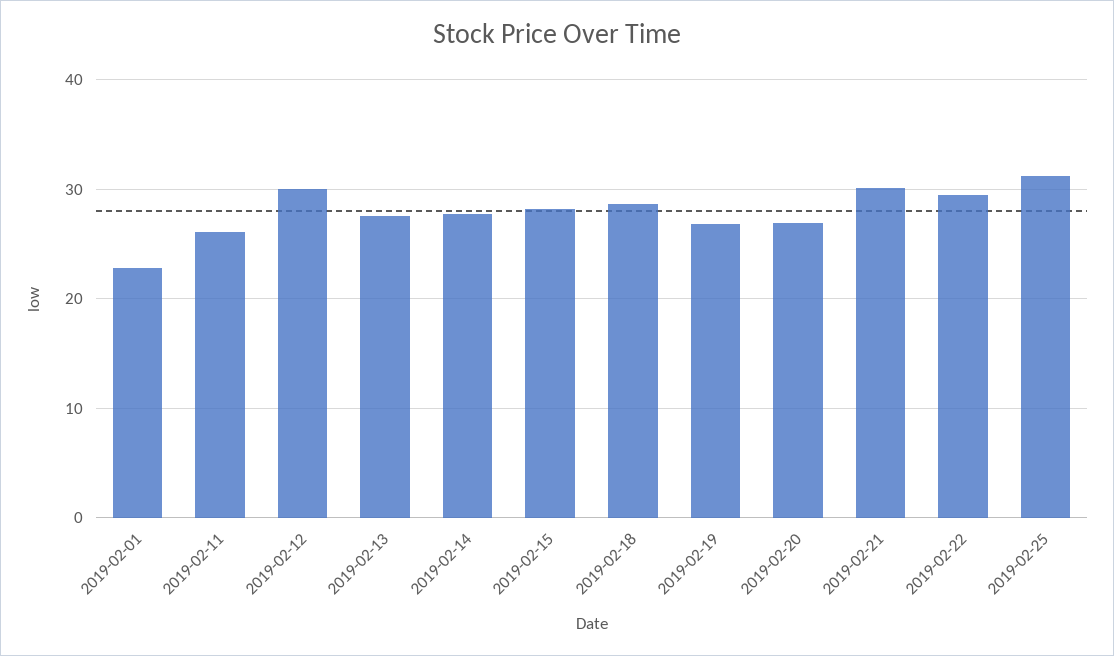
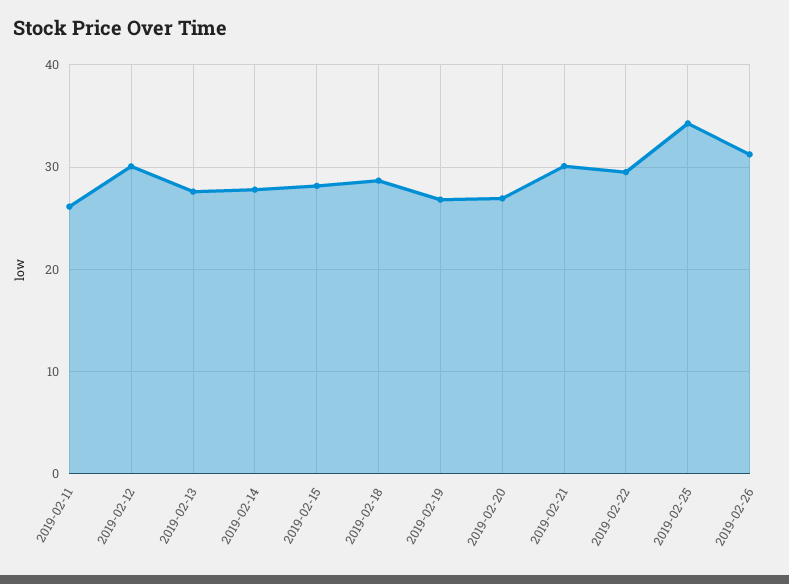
2019-02-01: 23 -> none
2019-02-25: 31 -> 34
2019-02-26: none -> 31

